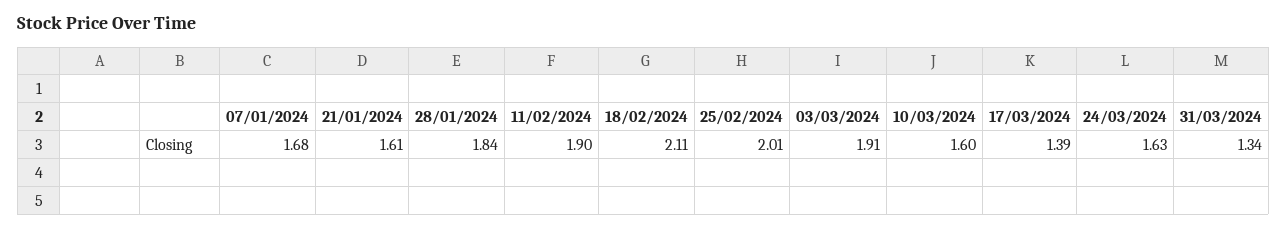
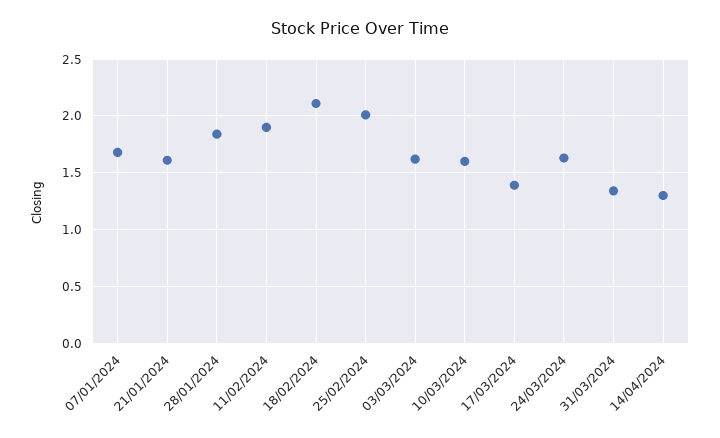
03/03/2024: 1.91 -> 1.6
14/04/2024: none -> 1.3

